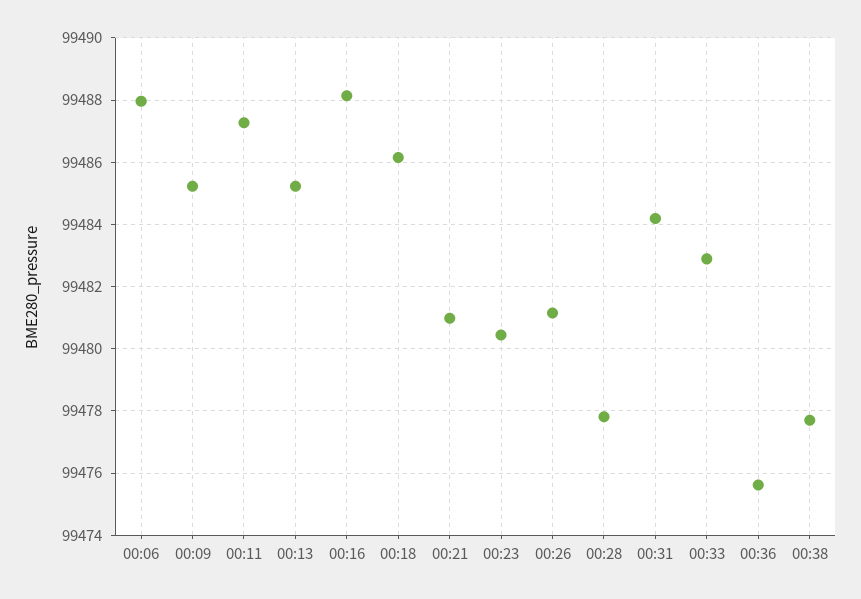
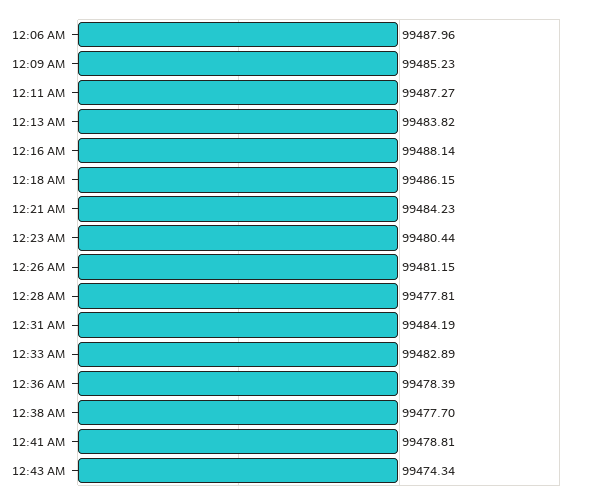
00:13: 99485.2 -> 99483.82
00:21: 99481 -> 99484.23
00:36: 99475.6 -> 99478.39
12:41 AM: none -> 99478.81
12:43 AM: none -> 99474.34

